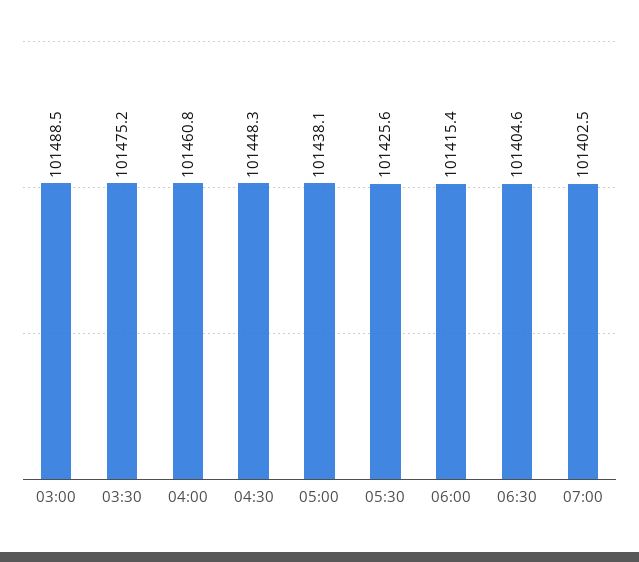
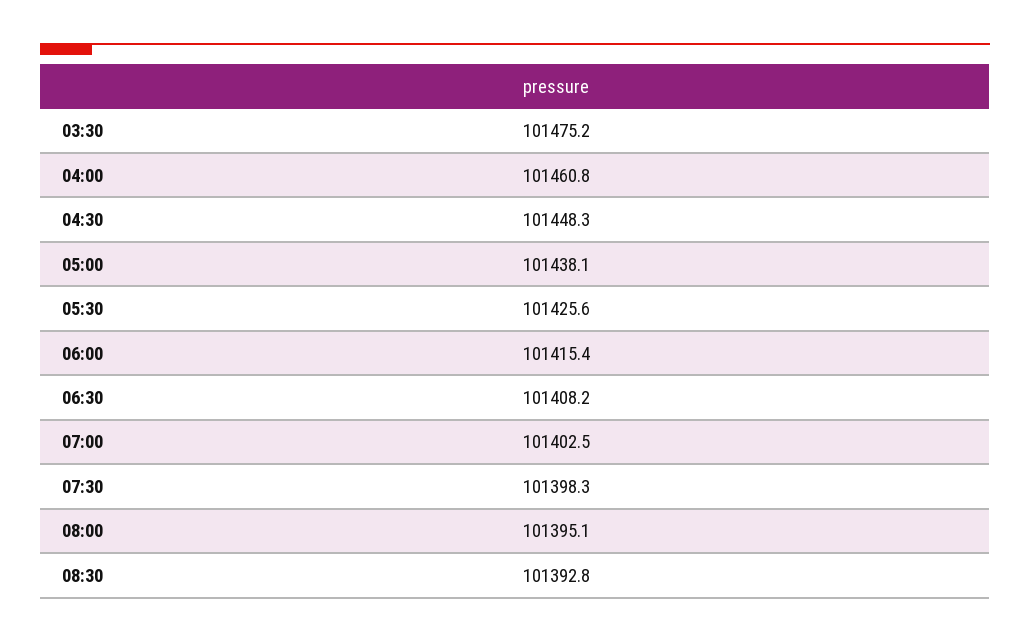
03:00: 101488.5 -> none
06:30: 101404.6 -> 101408.2
07:30: none -> 101398.3
08:00: none -> 101395.1
08:30: none -> 101392.8

